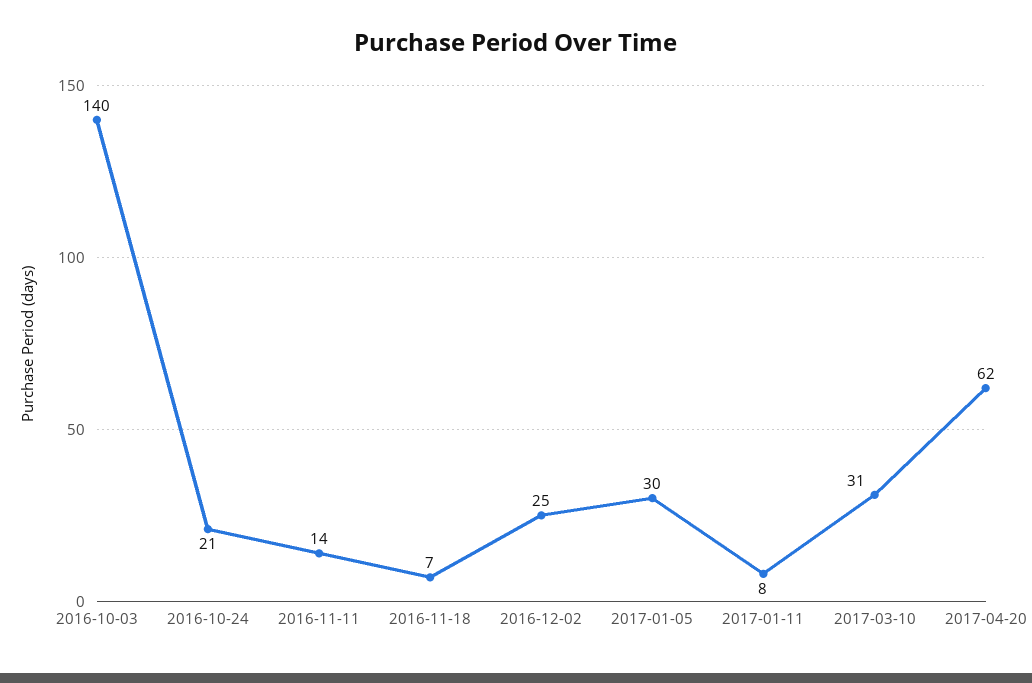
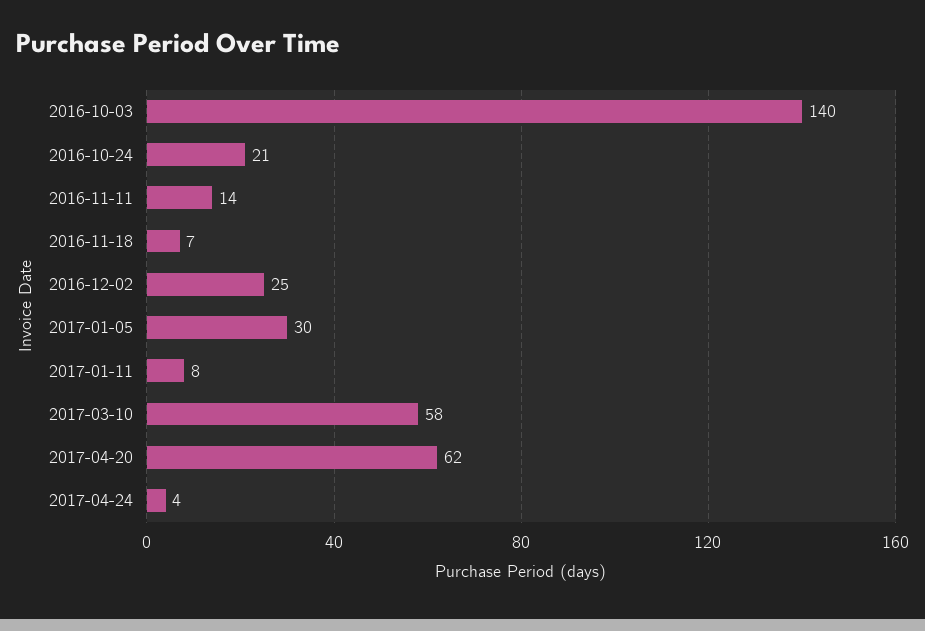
2017-03-10: 31 -> 58
2017-04-24: none -> 4

